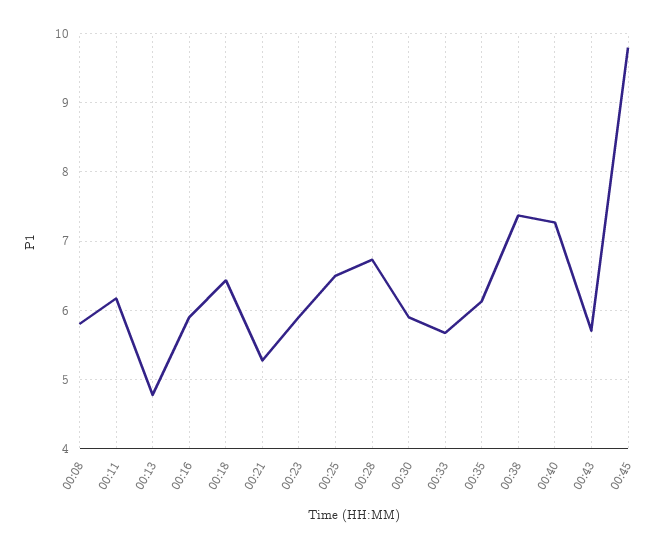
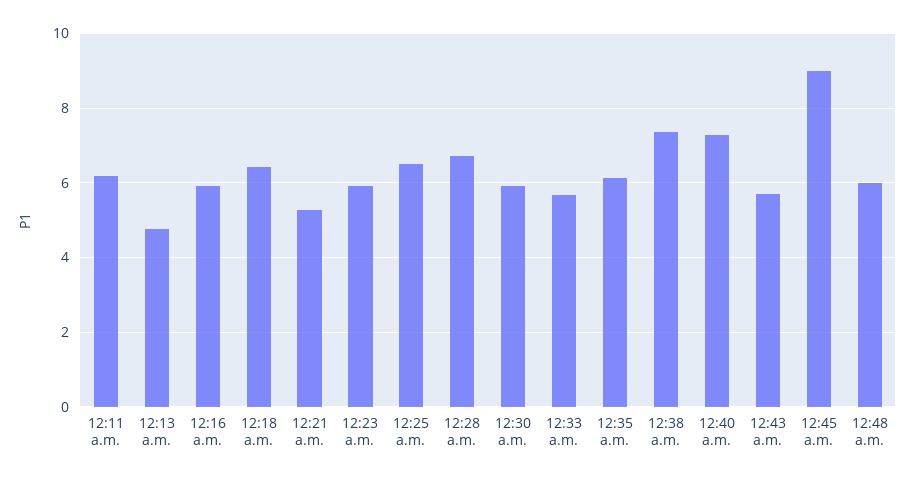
00:08: 5.8 -> none
00:45: 9.8 -> 9
12:48 a.m.: none -> 6

